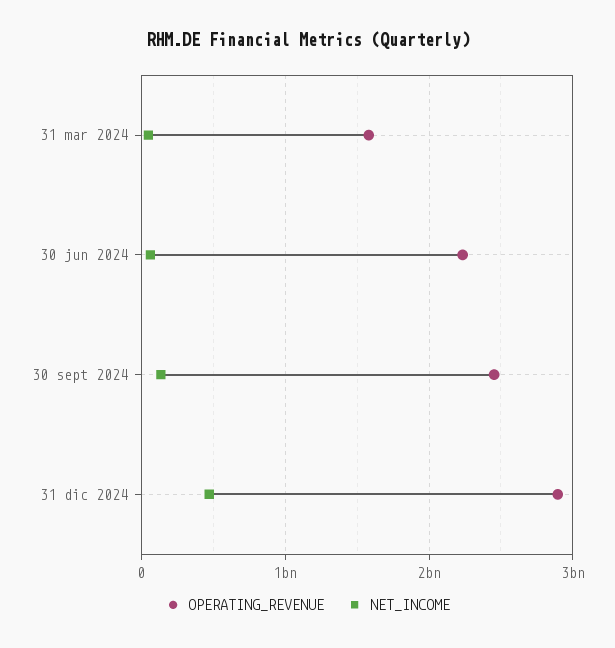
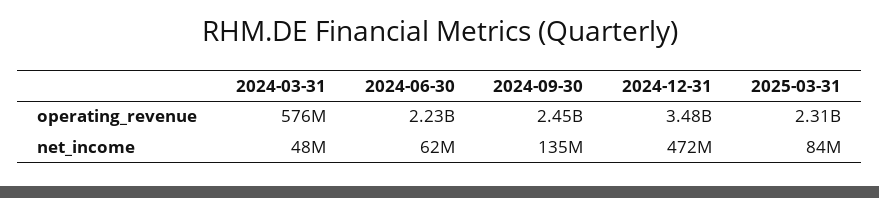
OPERATING_REVENUE, 31 mar 2024: 1600000000 -> 576000000
OPERATING_REVENUE, 31 dic 2024: 2900000000 -> 3480000000
OPERATING_REVENUE, 2025-03-31: none -> 2310000000
NET_INCOME, 2025-03-31: none -> 84000000

